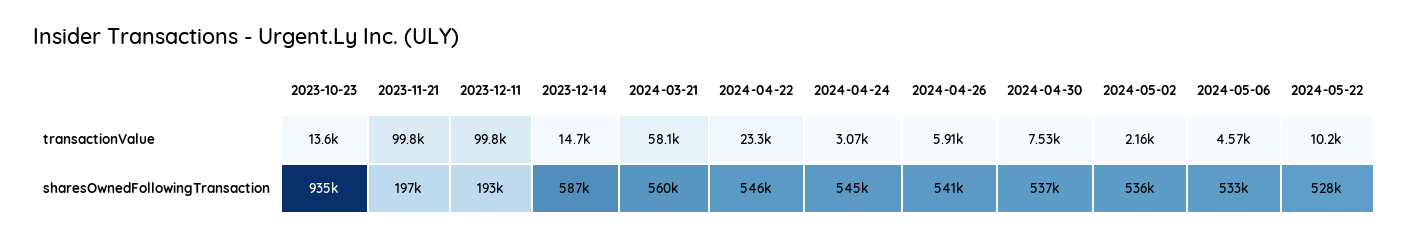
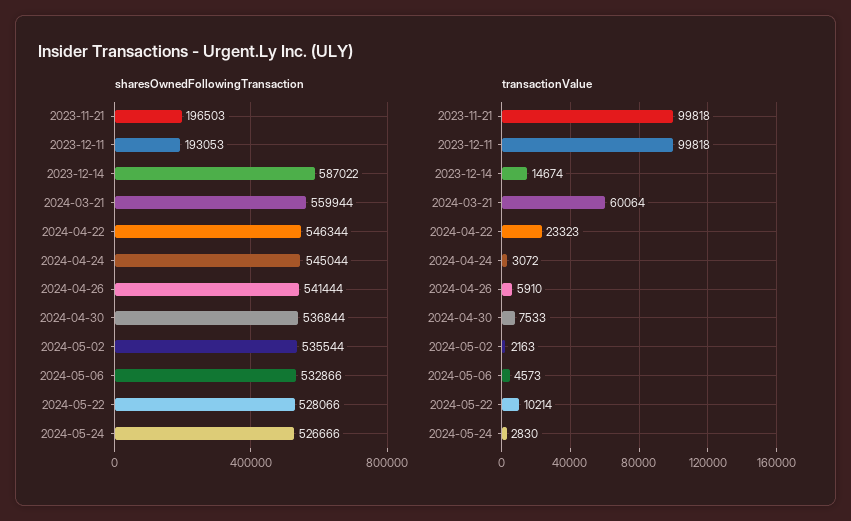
transactionValue, 2023-10-23: 13600 -> none
transactionValue, 2024-03-21: 58100 -> 60064
sharesOwnedFollowingTransaction, 2023-10-23: 935000 -> none
sharesOwnedFollowingTransaction, 2024-05-24: none -> 526666
transactionValue, 2024-05-24: none -> 2830

